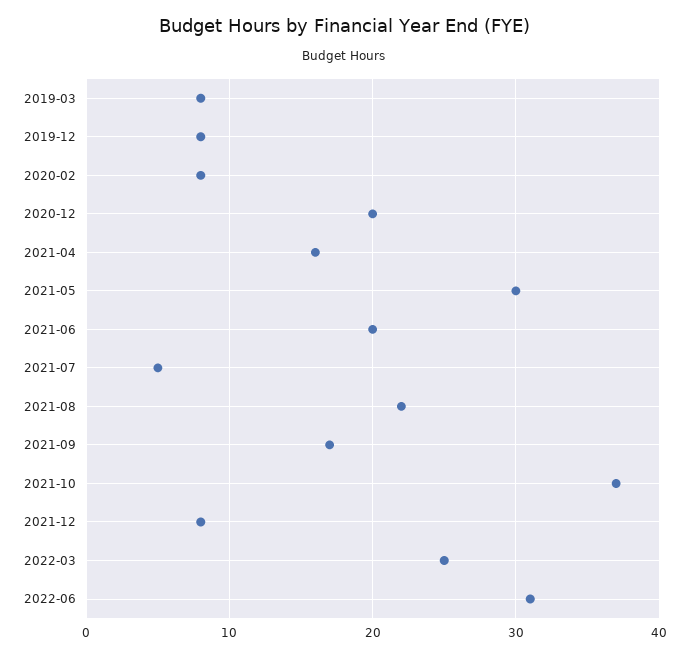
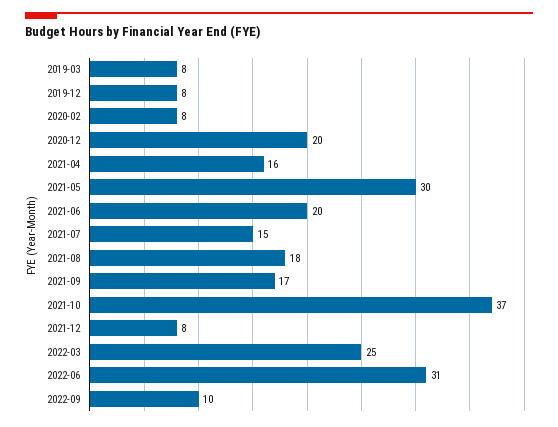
2021-07: 5 -> 15
2021-08: 22 -> 18
2022-09: none -> 10

